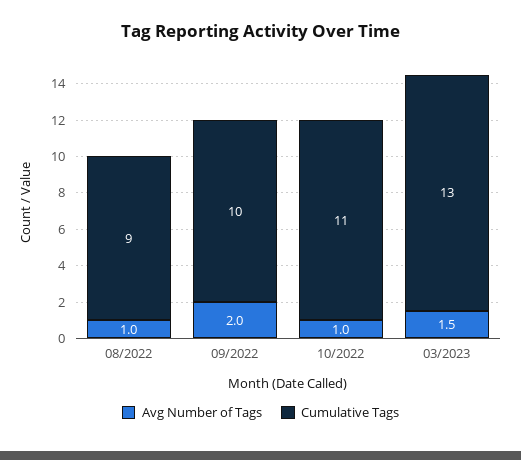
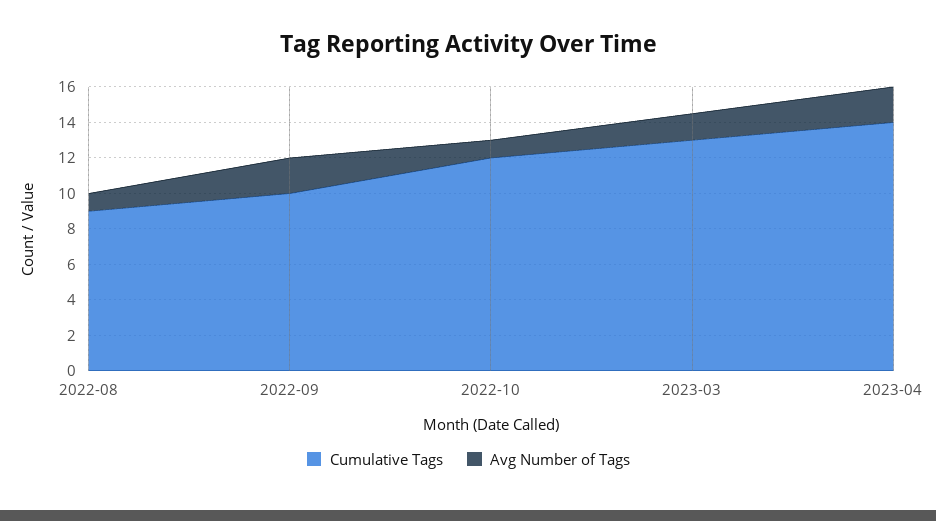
Cumulative Tags, 10/2022: 11 -> 12
Cumulative Tags, 2023-04: none -> 14
Avg Number of Tags, 2023-04: none -> 2

